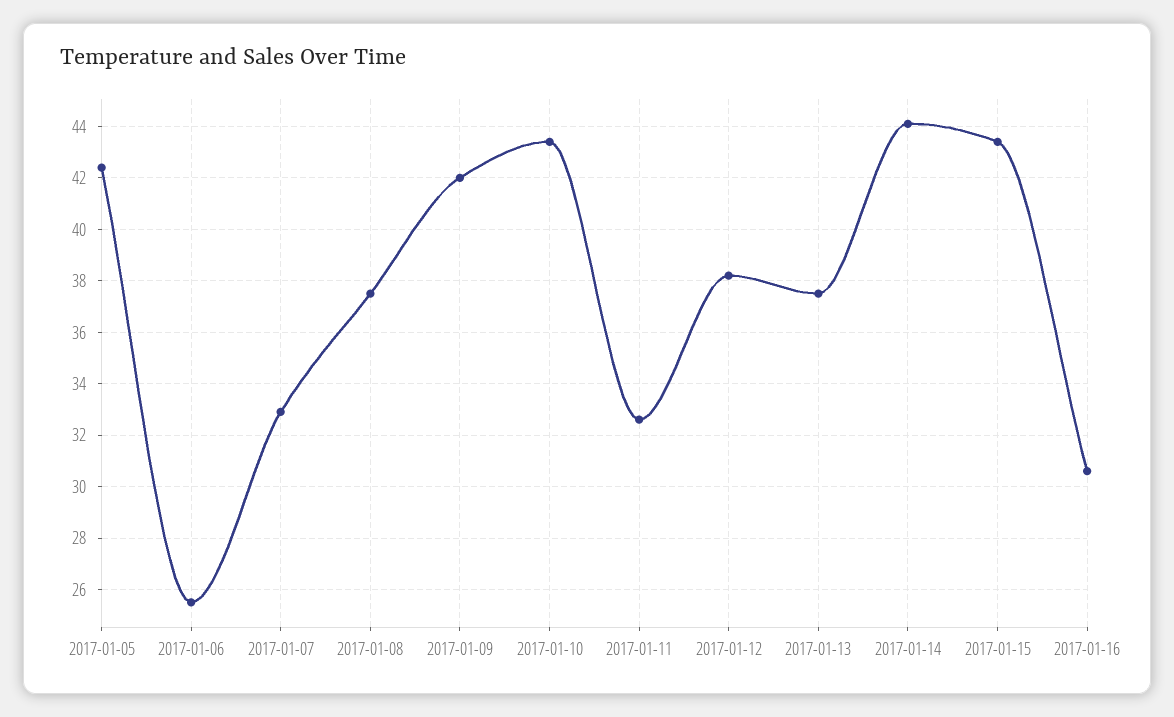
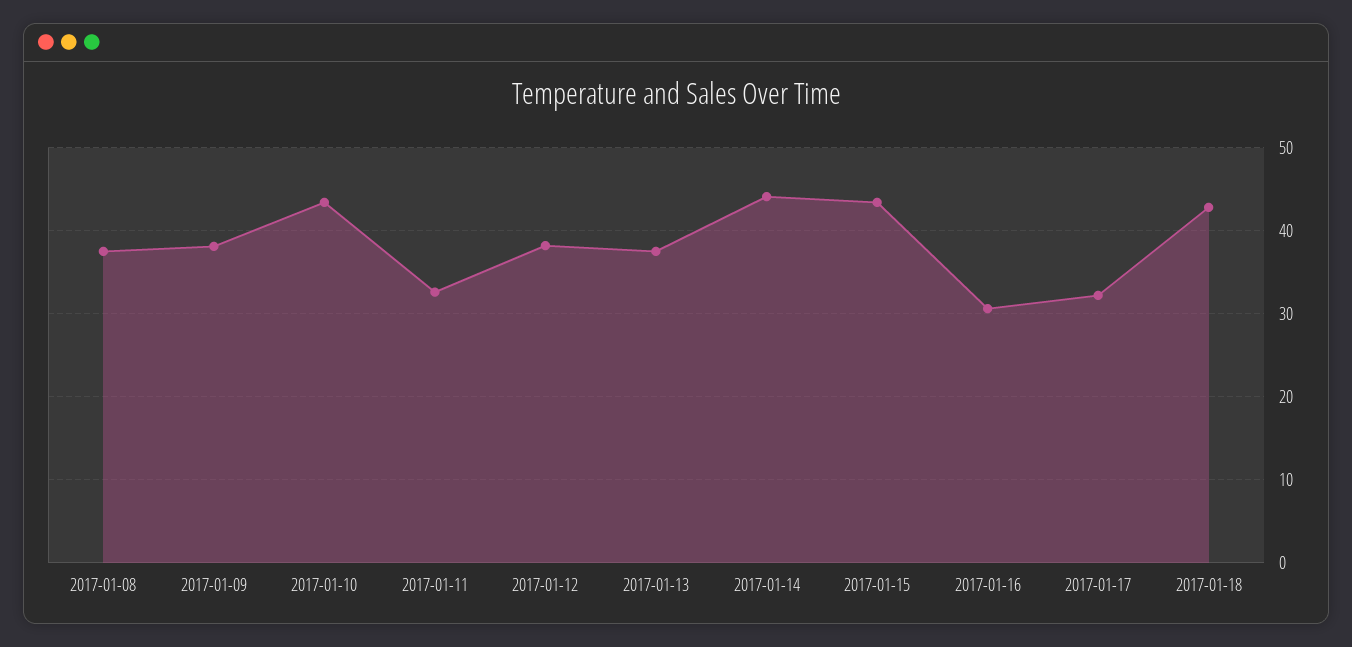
2017-01-05: 42.5 -> none
2017-01-06: 25.5 -> none
2017-01-07: 33 -> none
2017-01-09: 42 -> 38
2017-01-17: none -> 32
2017-01-18: none -> 43

